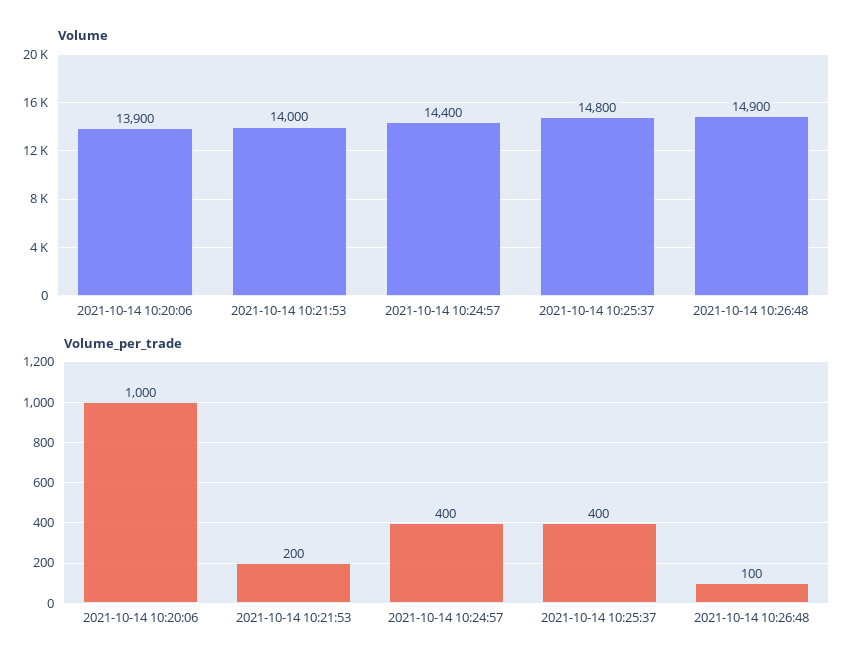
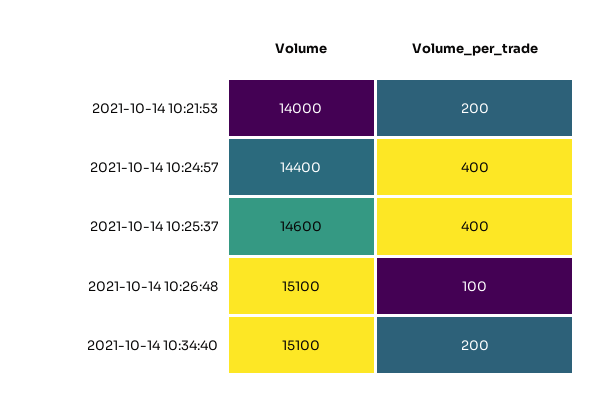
Volume, 2021-10-14 10:20:06: 13900 -> none
Volume, 2021-10-14 10:25:37: 14800 -> 14600
Volume, 2021-10-14 10:26:48: 14900 -> 15100
Volume_per_trade, 2021-10-14 10:20:06: 1000 -> none
Volume, 2021-10-14 10:34:40: none -> 15100
Volume_per_trade, 2021-10-14 10:34:40: none -> 200

